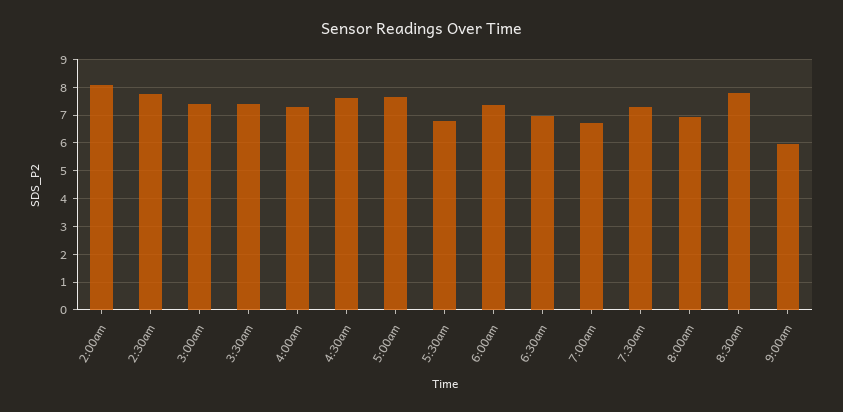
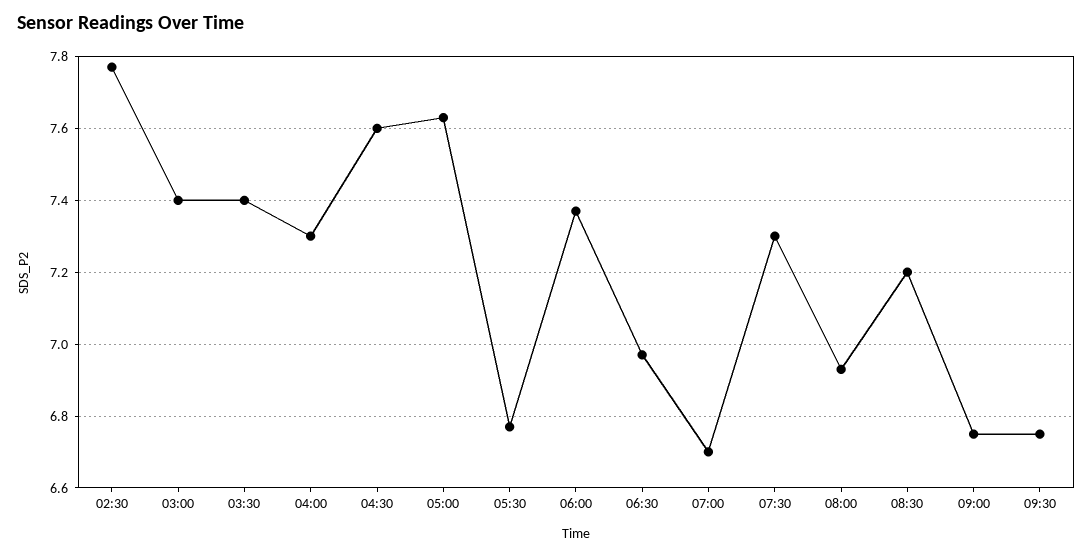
2:00am: 8 -> none
8:30am: 7.75 -> 7.2
9:00am: 6 -> 6.75
09:30: none -> 6.75

